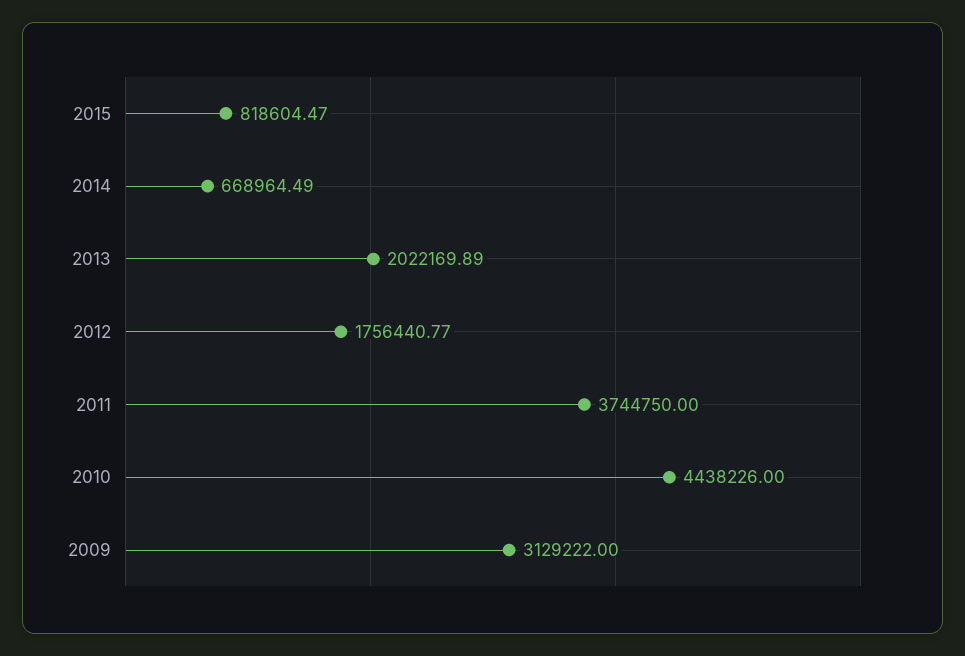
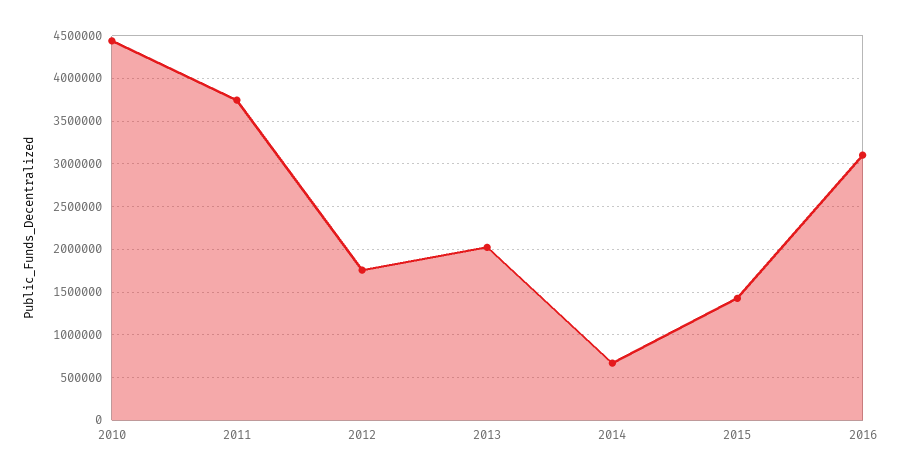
2015: 818604.47 -> 1400000
2009: 3129222 -> none
2016: none -> 3100000

